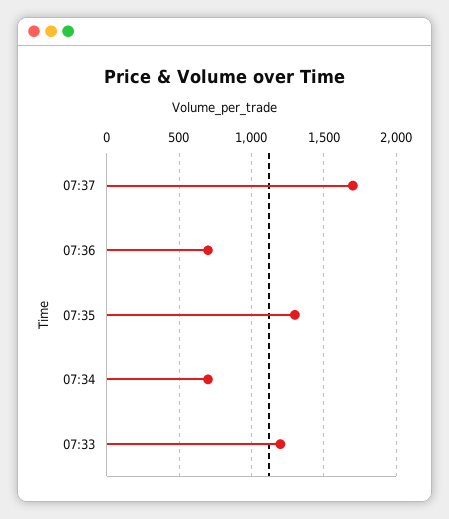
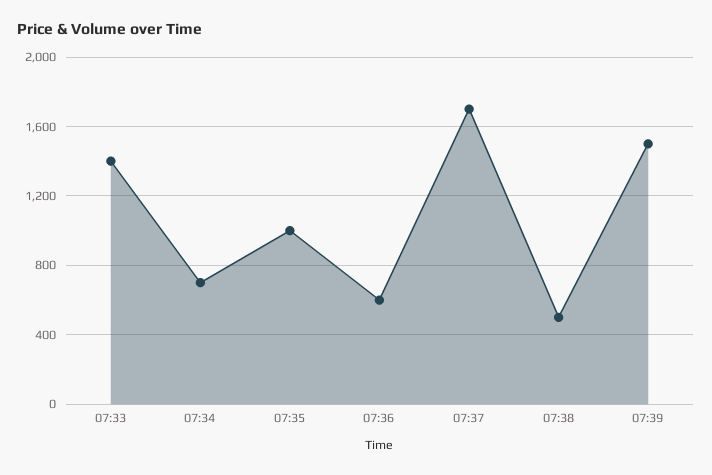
07:36: 700 -> 600
07:35: 1300 -> 1000
07:33: 1200 -> 1400
07:38: none -> 500
07:39: none -> 1500

